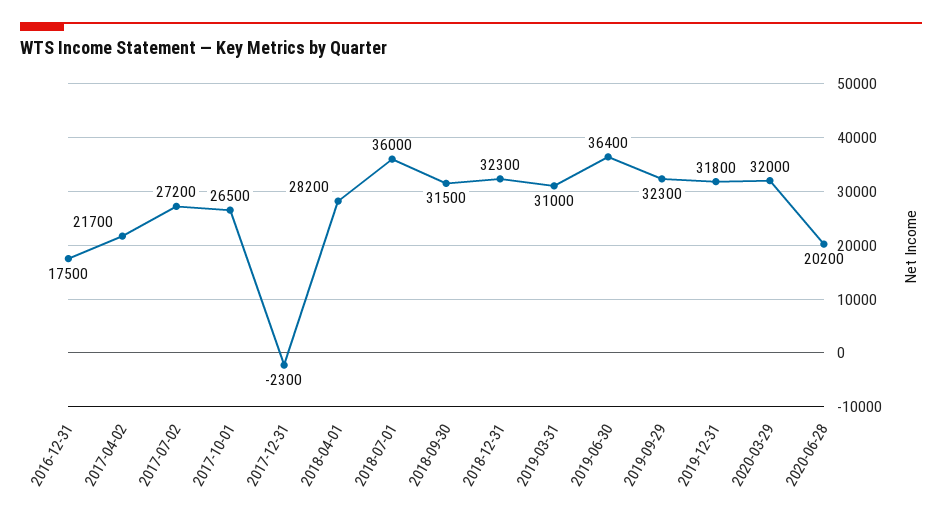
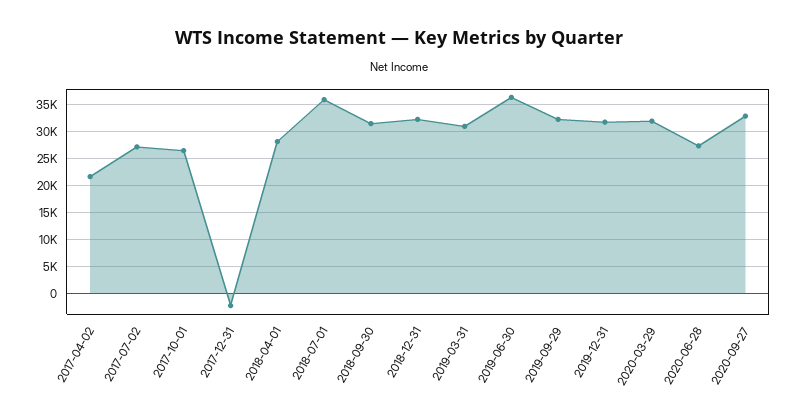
2016-12-31: 17500 -> none
2020-06-28: 20200 -> 27500
2020-09-27: none -> 32500

